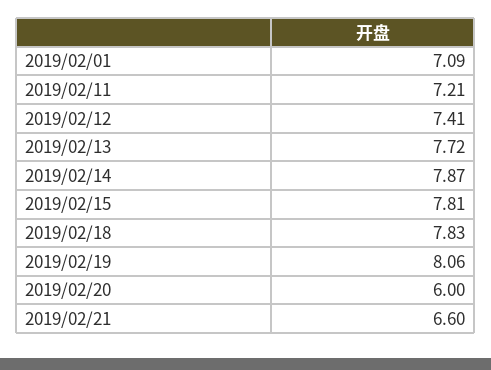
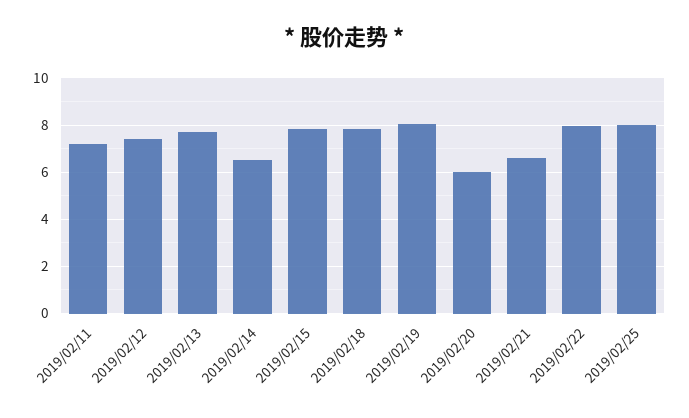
2019/02/01: 7.09 -> none
2019/02/14: 7.87 -> 6.5
2019/02/22: none -> 8
2019/02/25: none -> 8

